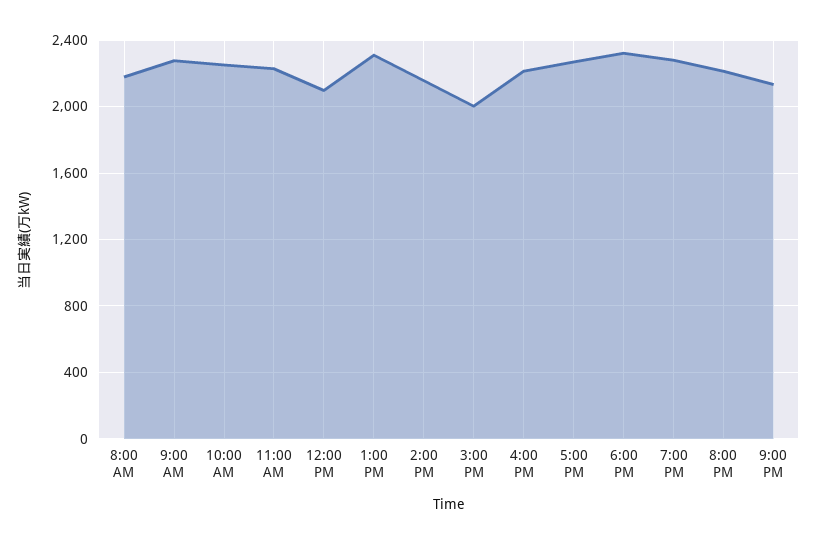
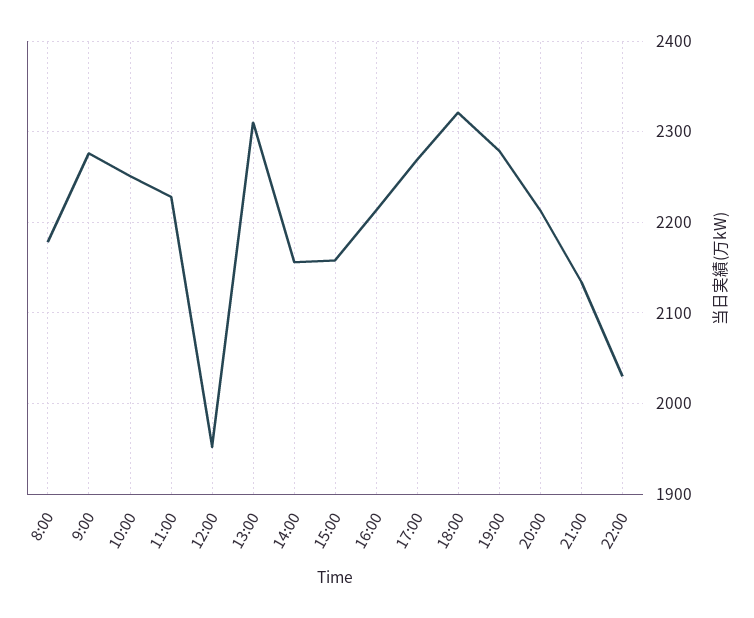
12:00 PM: 2100 -> 1950
3:00 PM: 2000 -> 2160
22:00: none -> 2030

